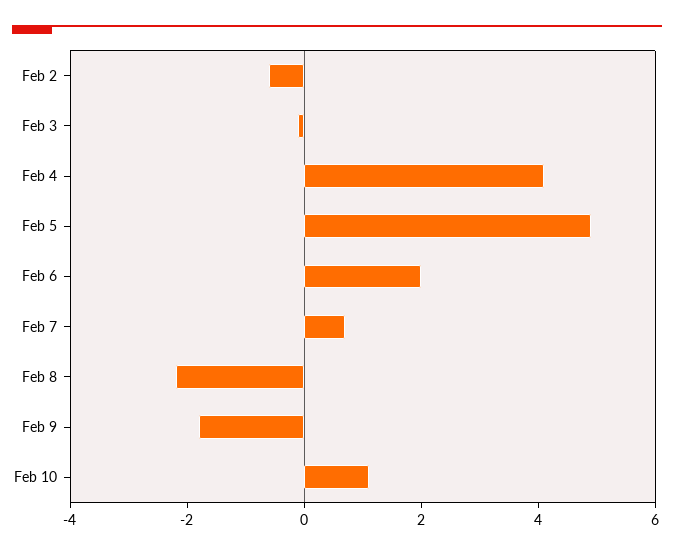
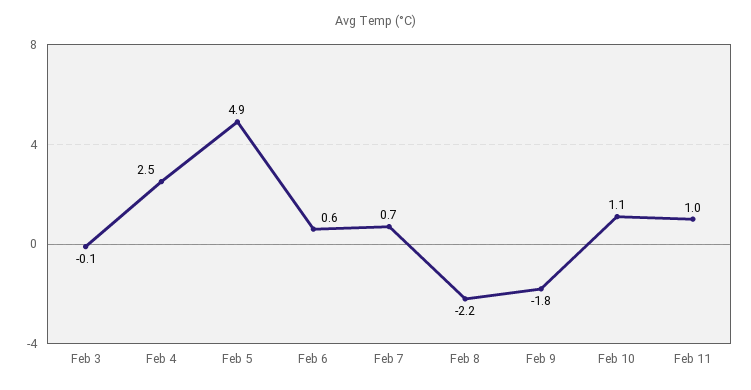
Feb 2: -0.5 -> none
Feb 4: 4 -> 2.5
Feb 6: 2 -> 0.6
Feb 11: none -> 1

